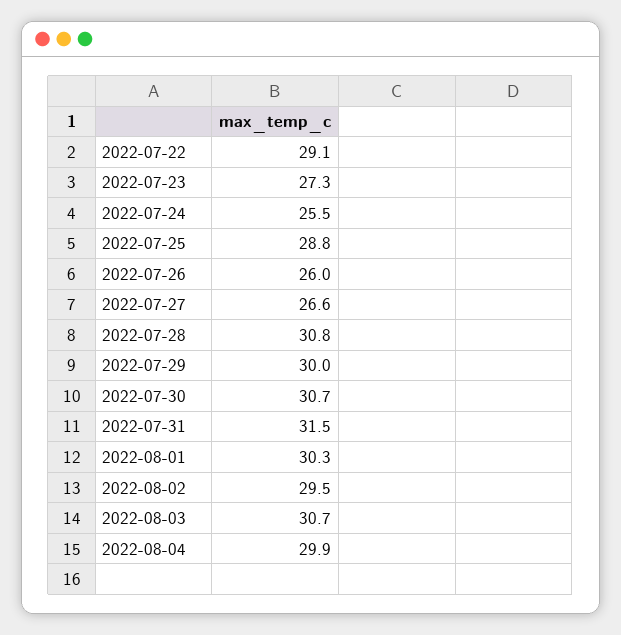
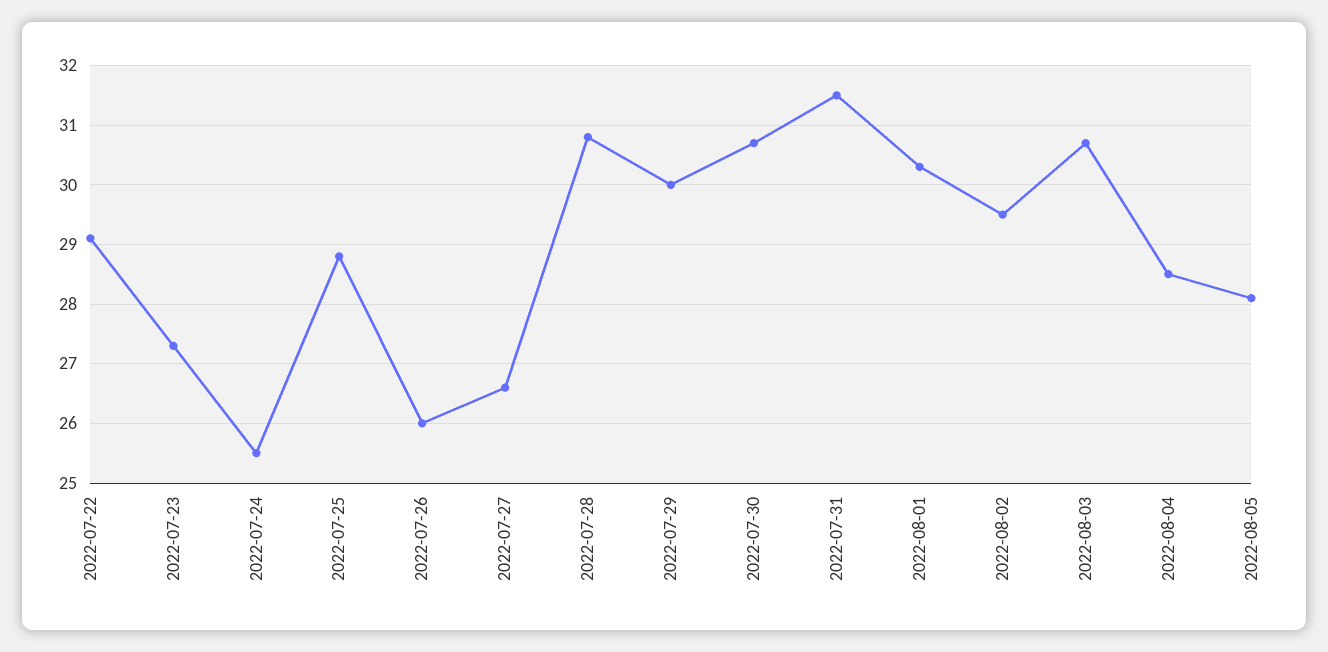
2022-08-04: 29.9 -> 28.5
2022-08-05: none -> 28

